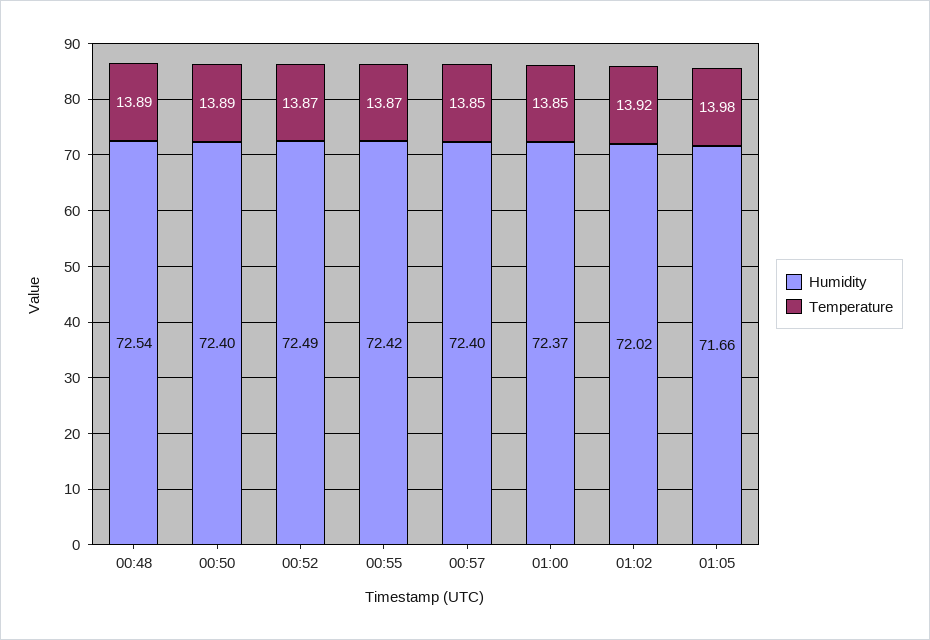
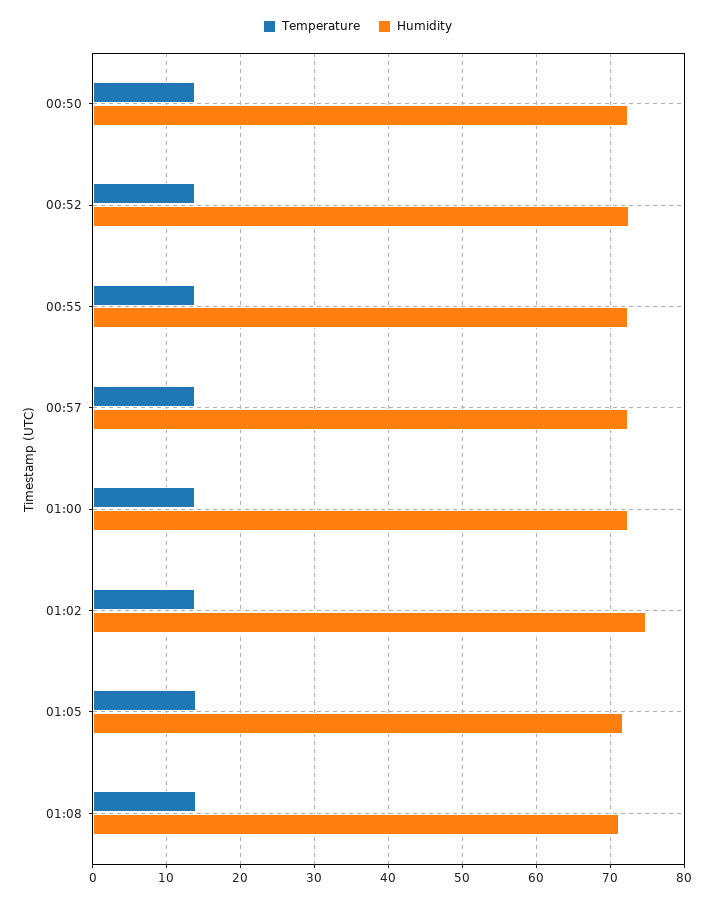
Humidity, 00:48: 72.54 -> none
Temperature, 00:48: 13.89 -> none
Humidity, 01:02: 72.02 -> 75
Temperature, 01:08: none -> 14
Humidity, 01:08: none -> 71

